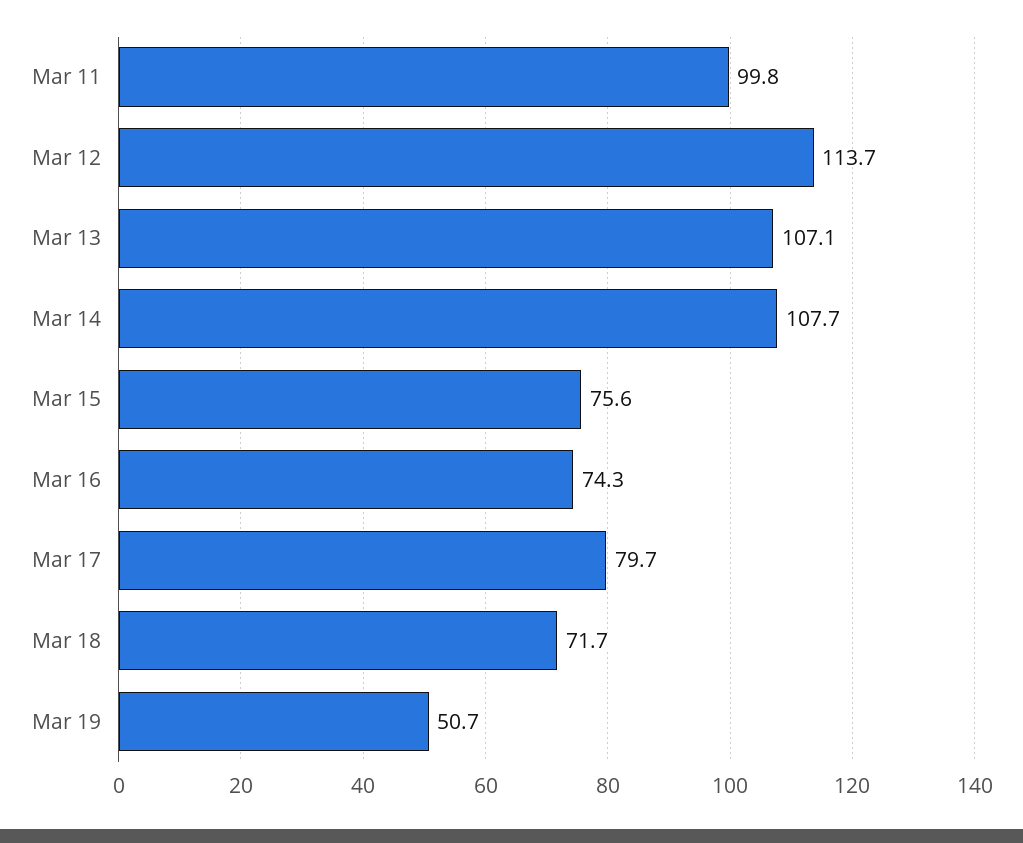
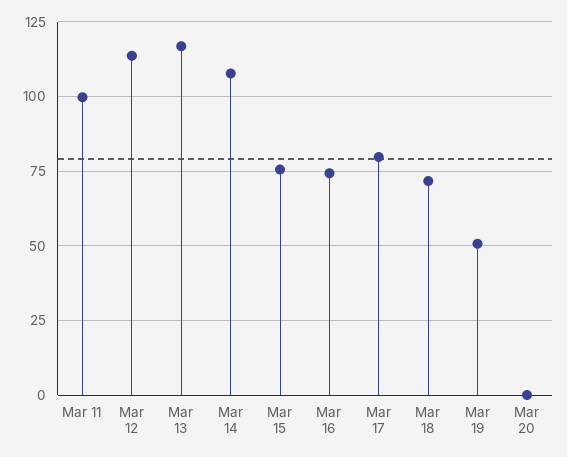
Mar 13: 107.1 -> 117.5
Mar 20: none -> 0

